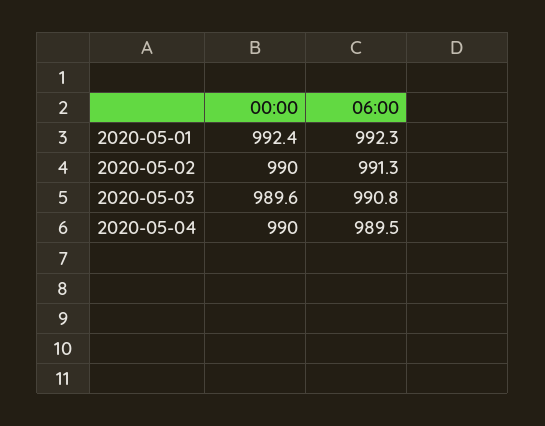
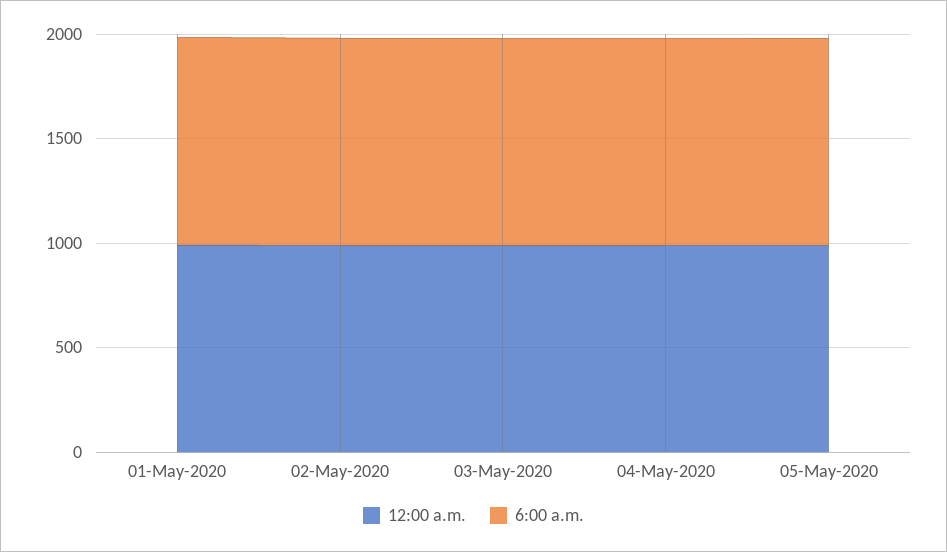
00:00, 05-May-2020: none -> 1000
06:00, 05-May-2020: none -> 1000

